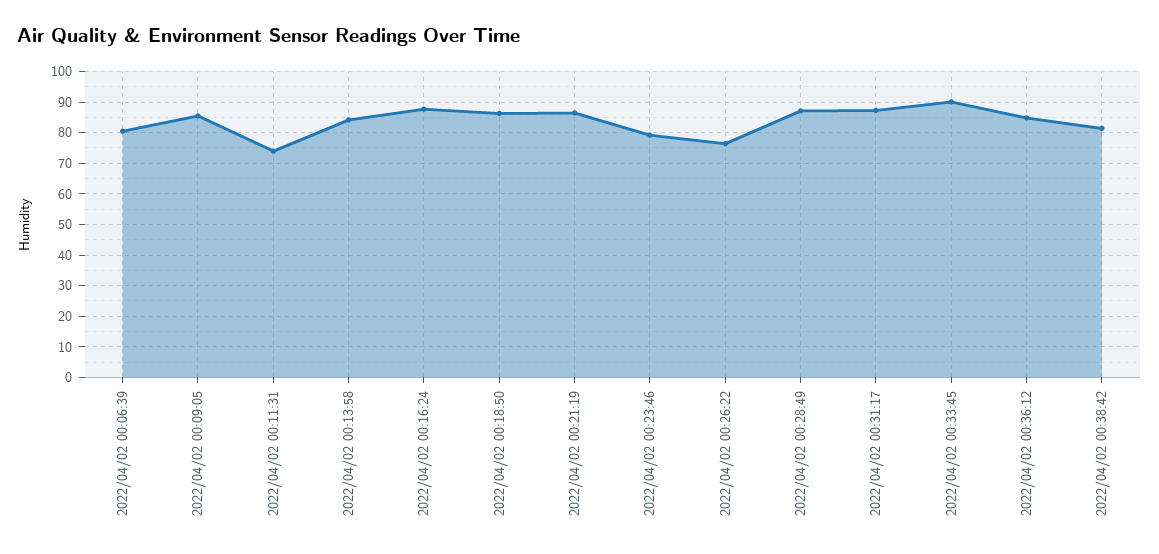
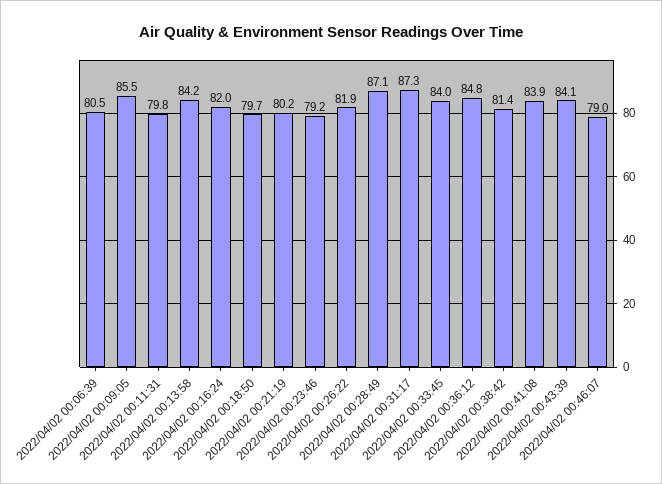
2022/04/02 00:11:31: 74 -> 79.8
2022/04/02 00:16:24: 88 -> 82
2022/04/02 00:18:50: 86 -> 79.7
2022/04/02 00:21:19: 86 -> 80.2
2022/04/02 00:26:22: 76 -> 81.9
2022/04/02 00:33:45: 90 -> 84
2022/04/02 00:41:08: none -> 83.9
2022/04/02 00:43:39: none -> 84.1
2022/04/02 00:46:07: none -> 79

